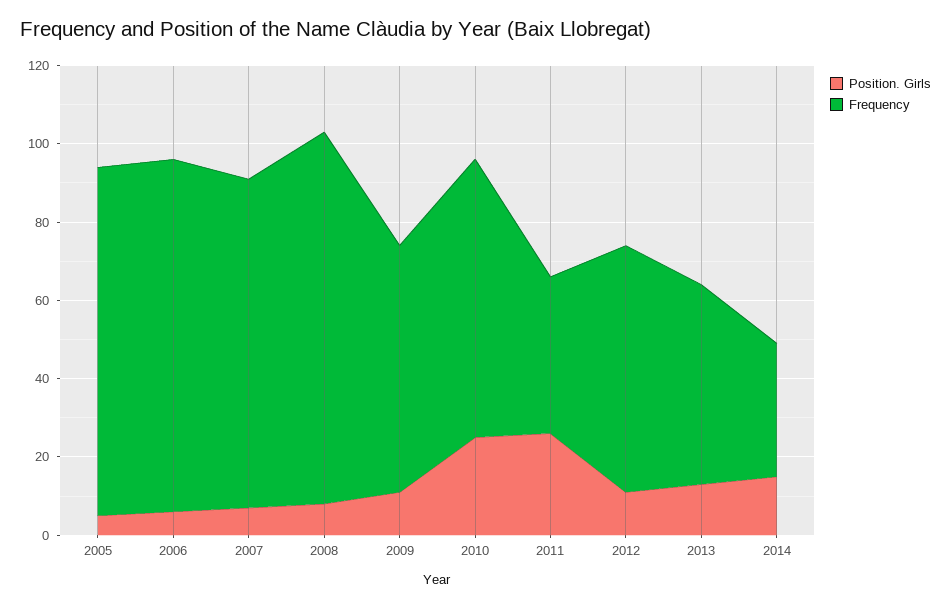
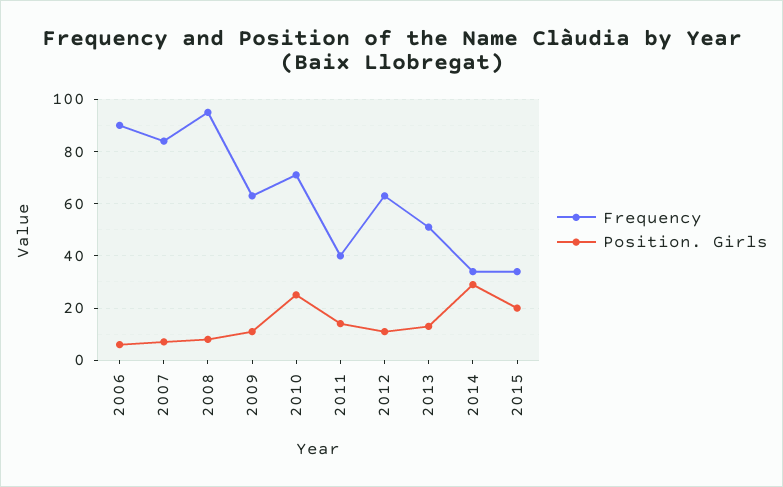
Position. Girls, 2005: 5 -> none
Frequency, 2005: 90 -> none
Position. Girls, 2011: 25 -> 15
Position. Girls, 2014: 15 -> 30
Frequency, 2015: none -> 35
Position. Girls, 2015: none -> 20

